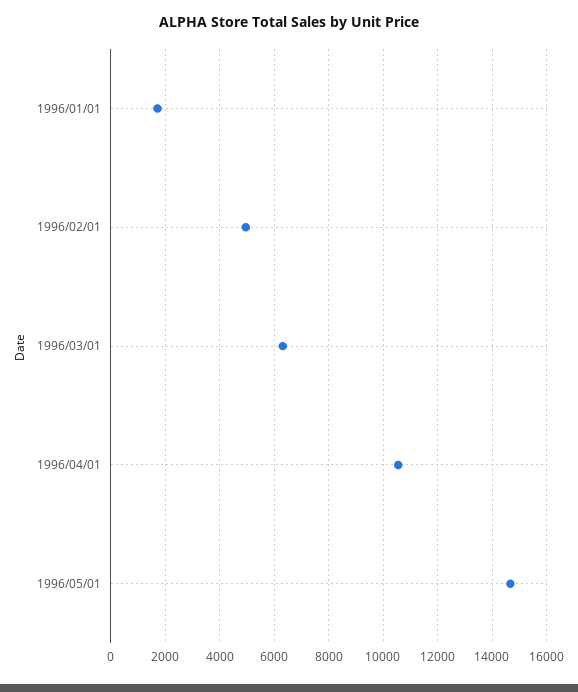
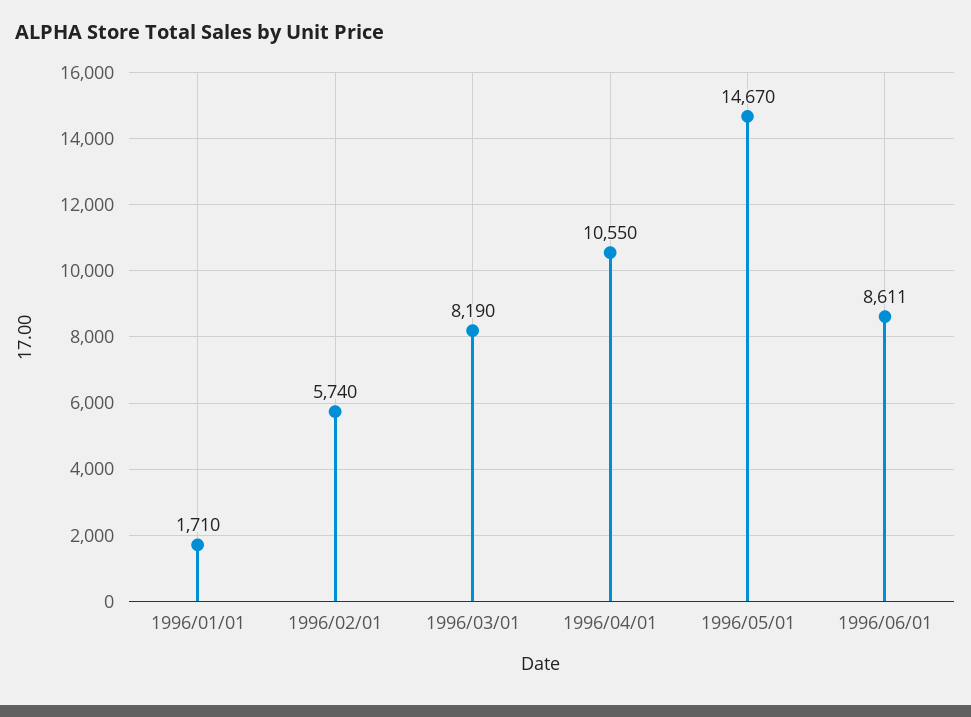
1996/02/01: 5000 -> 5740
1996/03/01: 6250 -> 8190
1996/06/01: none -> 8611

